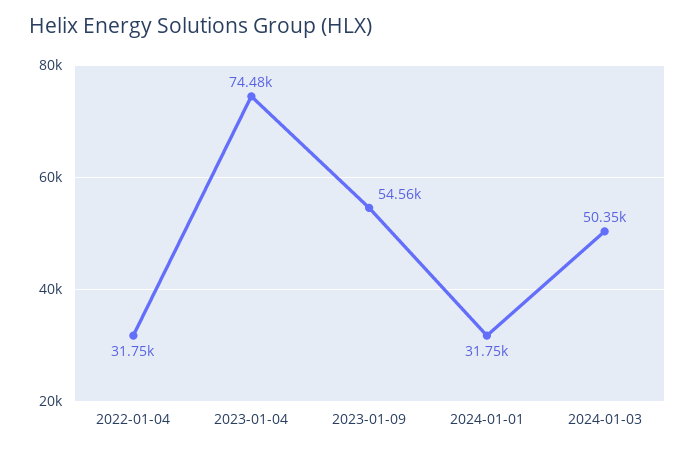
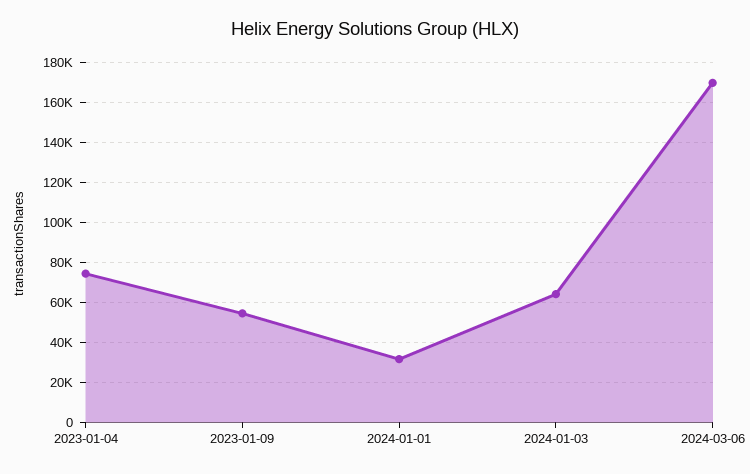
2022-01-04: 31750 -> none
2024-01-03: 50350 -> 65000
2024-03-06: none -> 170000

